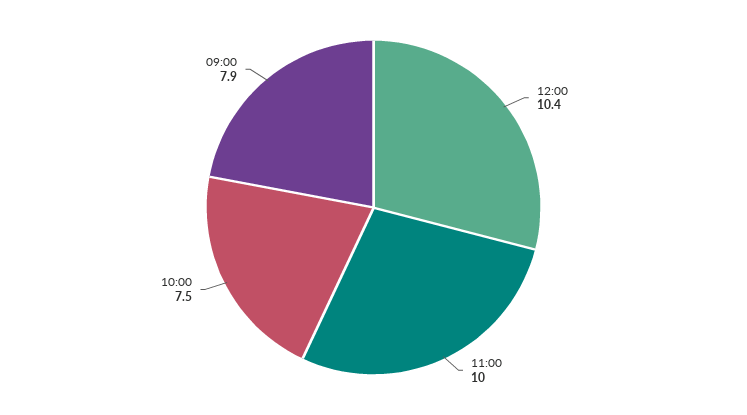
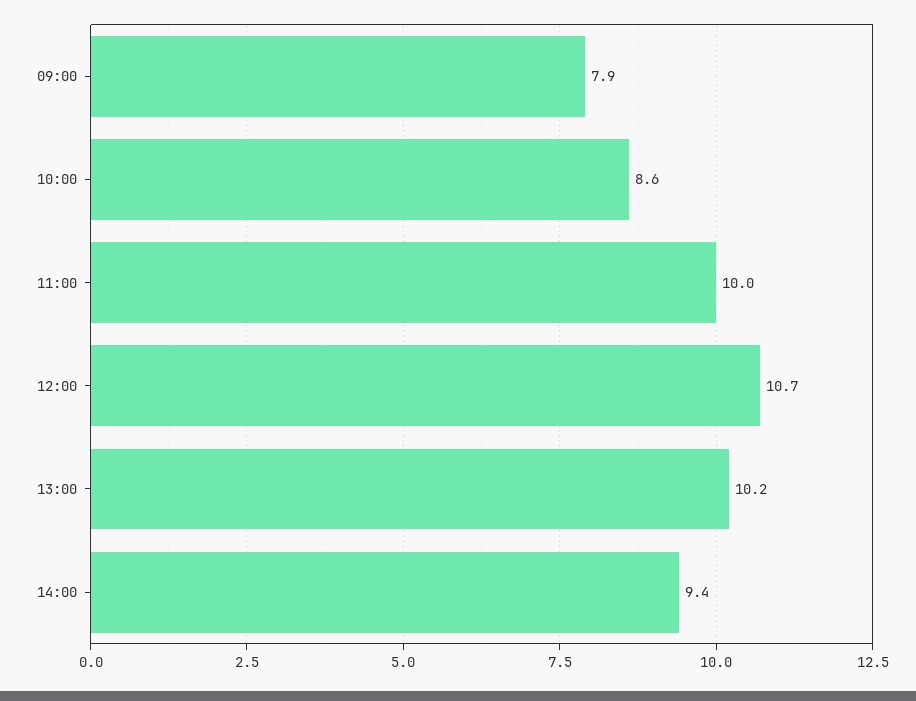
12:00: 10.4 -> 10.7
10:00: 7.5 -> 8.6
13:00: none -> 10.2
14:00: none -> 9.4

